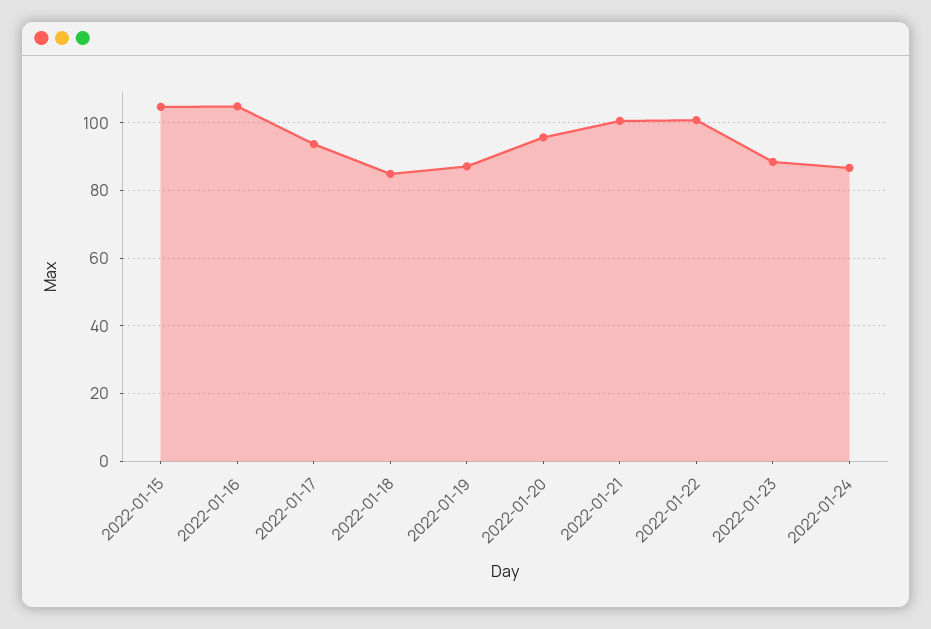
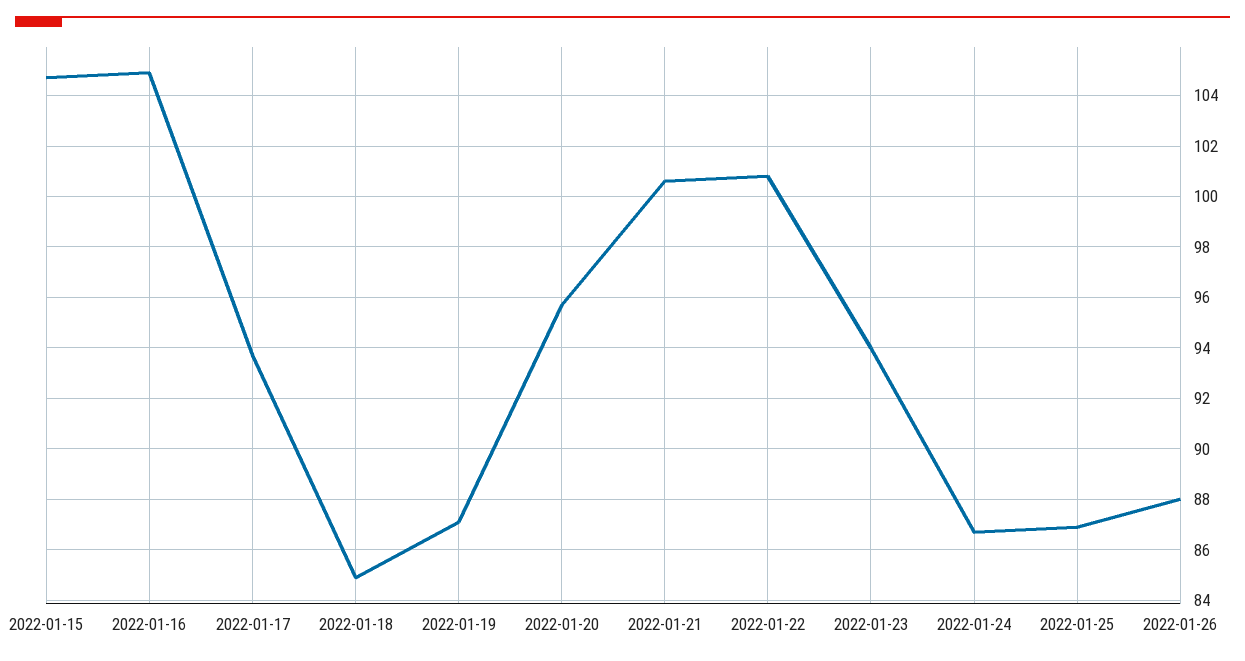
2022-01-23: 88 -> 94
2022-01-25: none -> 87
2022-01-26: none -> 88

